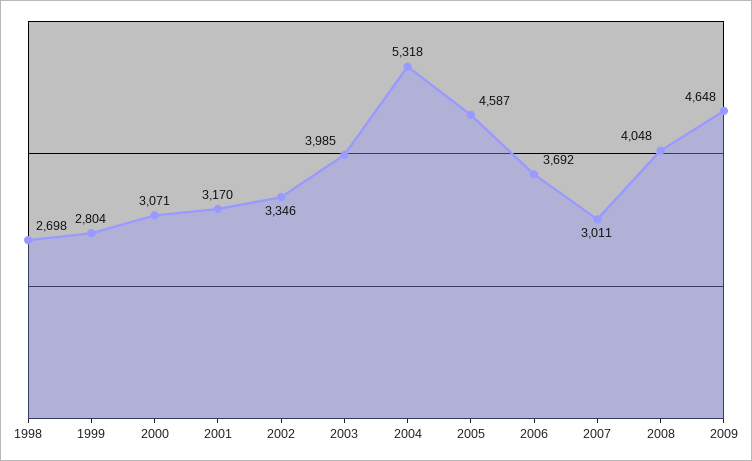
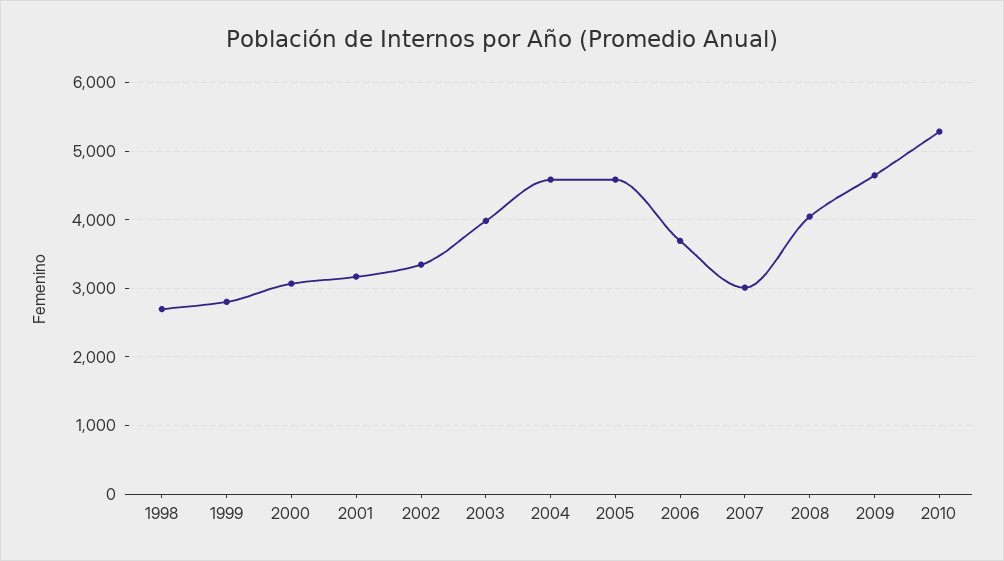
2004: 5318 -> 4600
2010: none -> 5300

